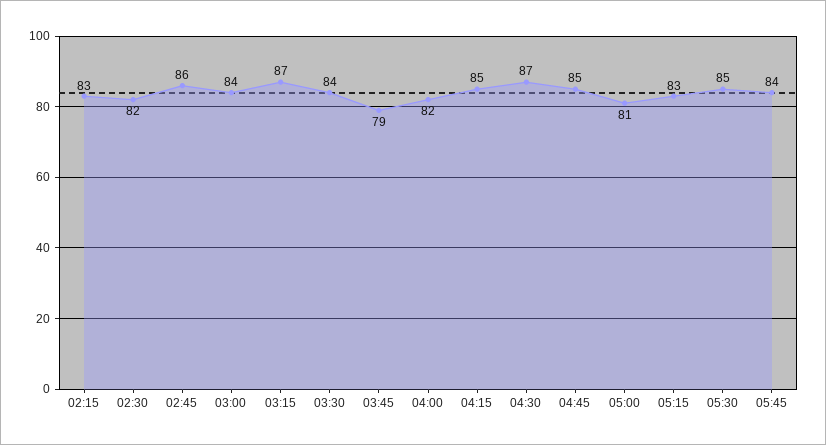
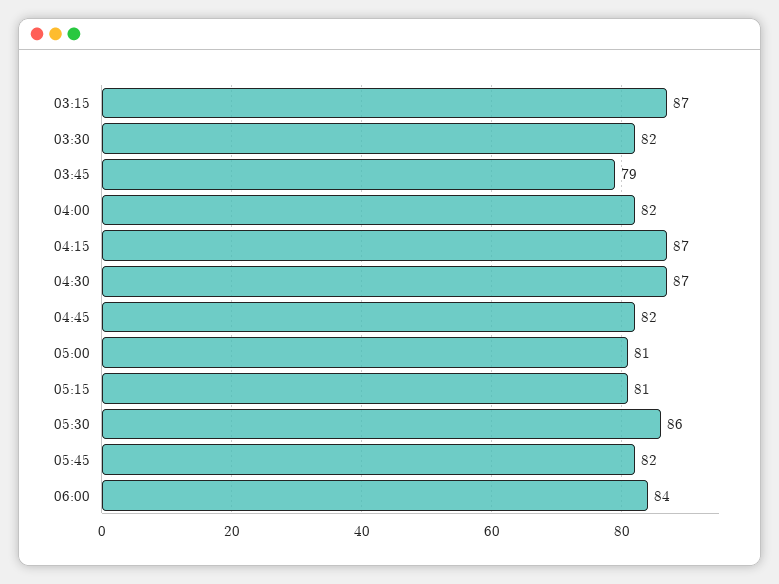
02:15: 83 -> none
02:30: 82 -> none
02:45: 86 -> none
03:00: 84 -> none
03:30: 84 -> 82
04:15: 85 -> 87
04:45: 85 -> 82
05:15: 83 -> 81
05:30: 85 -> 86
05:45: 84 -> 82
06:00: none -> 84

